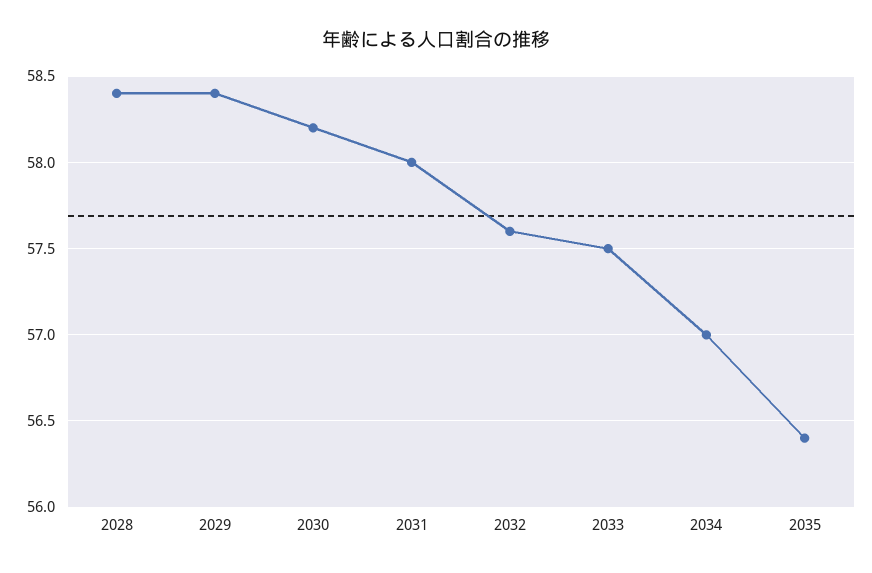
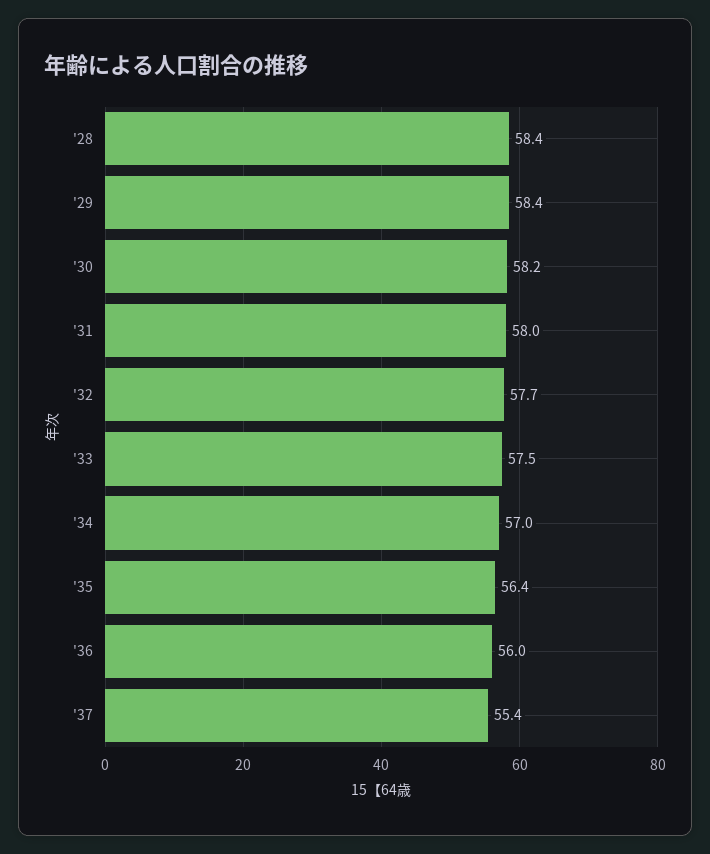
2032: 57.6 -> 57.7
'36: none -> 56
'37: none -> 55.4

